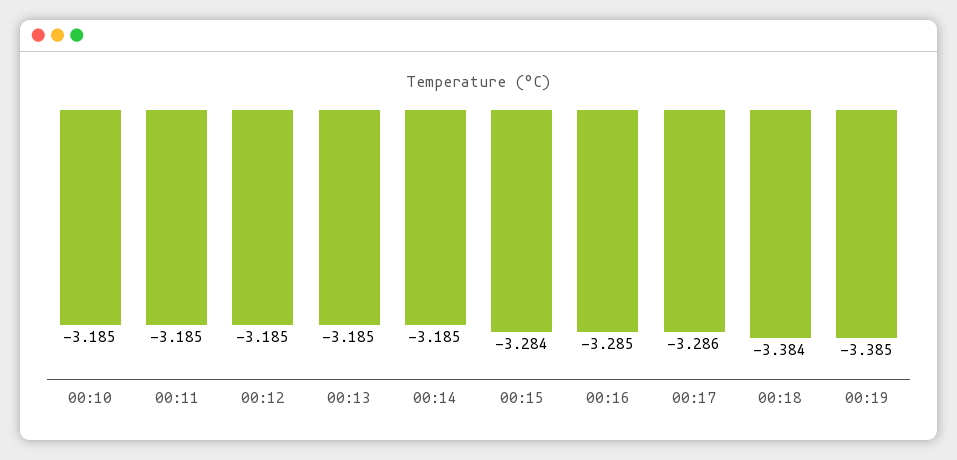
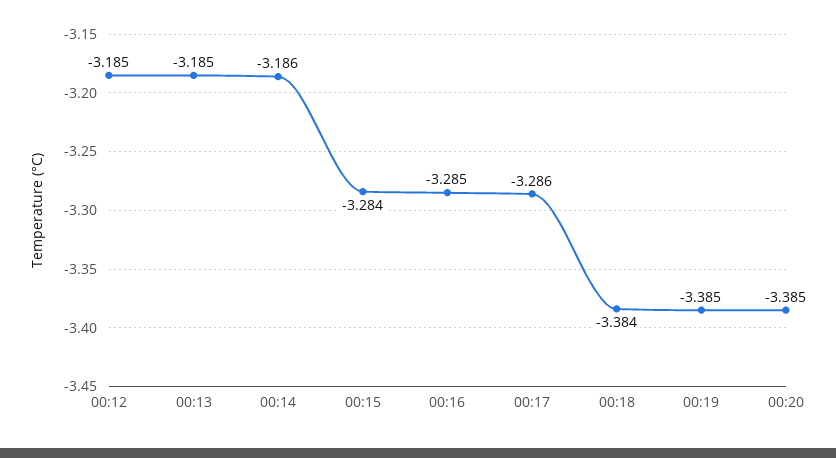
00:10: -3.185 -> none
00:11: -3.185 -> none
00:14: -3.185 -> -3.186
00:20: none -> -3.385

